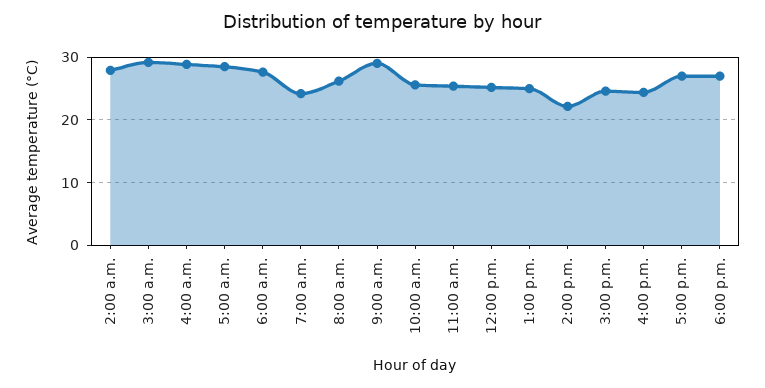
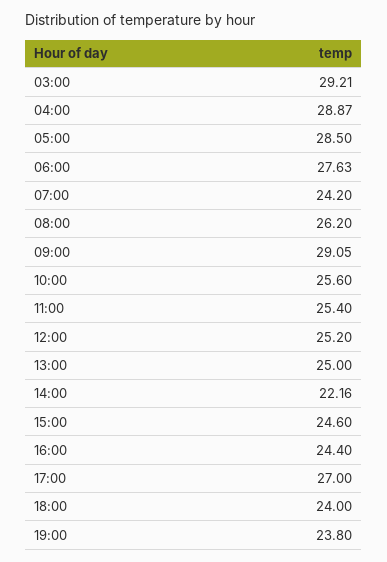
2:00 a.m.: 28 -> none
6:00 p.m.: 27 -> 24
19:00: none -> 23.8

